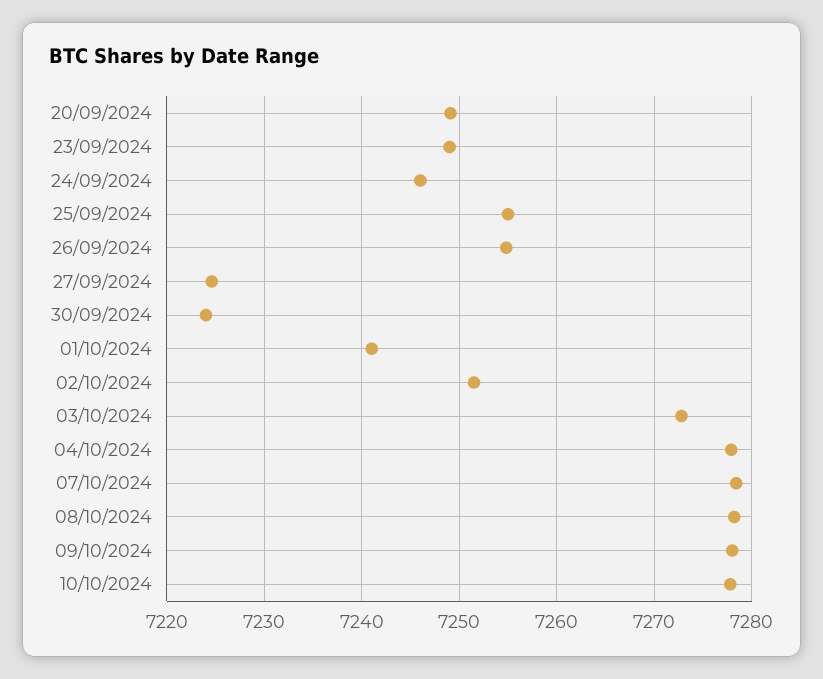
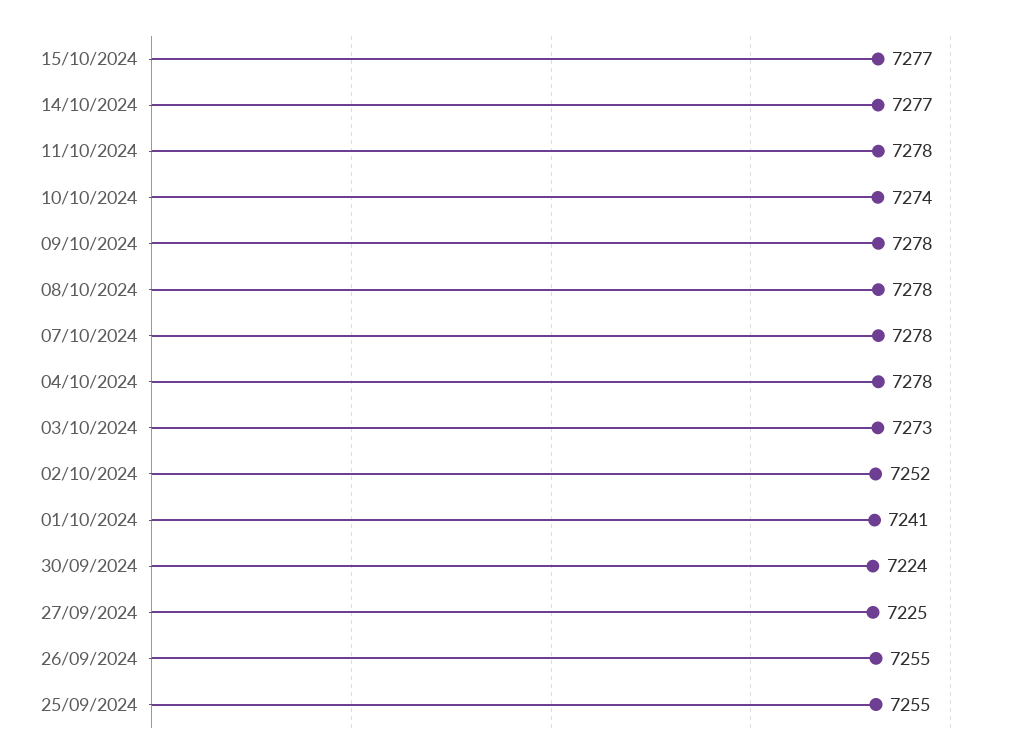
20/09/2024: 7249 -> none
23/09/2024: 7249 -> none
24/09/2024: 7246 -> none
10/10/2024: 7278 -> 7274
15/10/2024: none -> 7277
14/10/2024: none -> 7277
11/10/2024: none -> 7278

